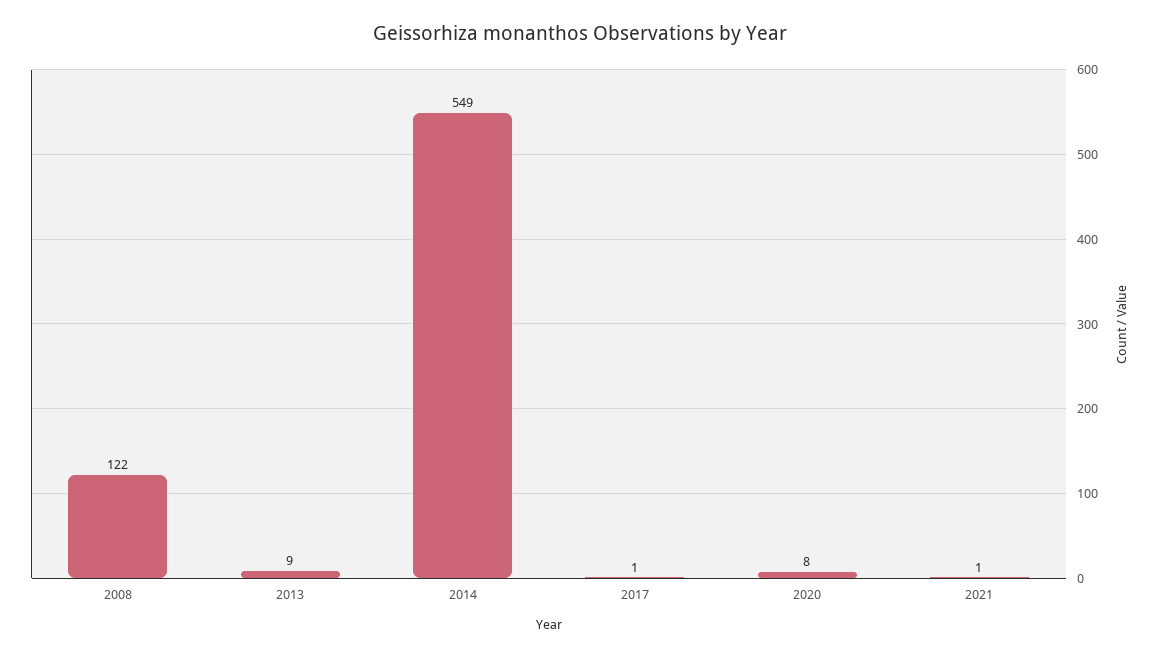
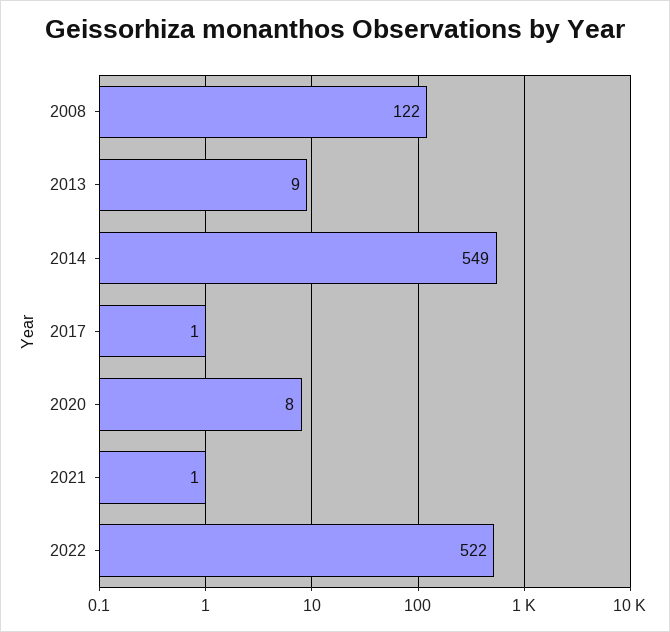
2022: none -> 522

